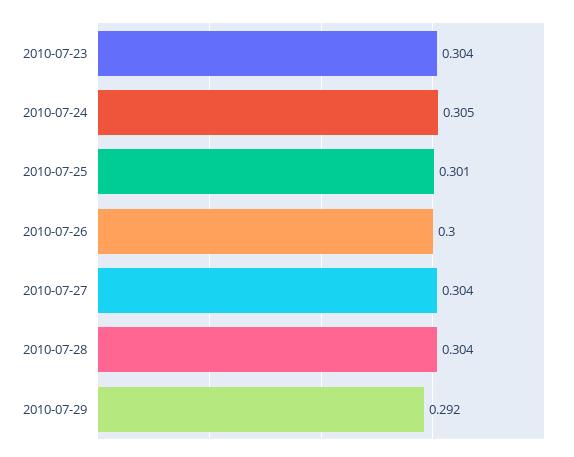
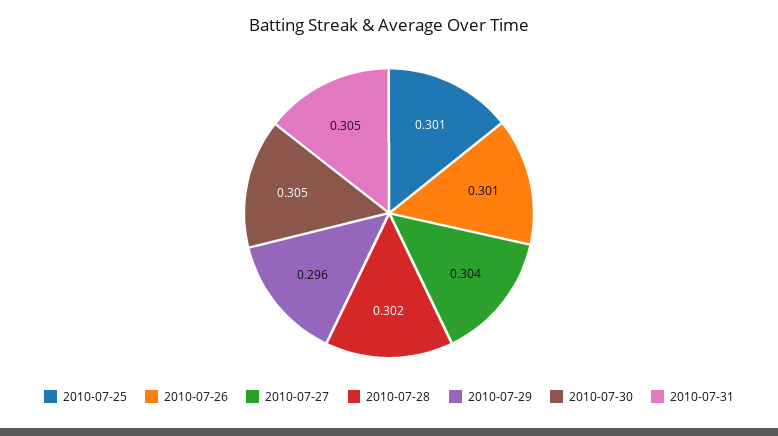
2010-07-23: 0.304 -> none
2010-07-24: 0.305 -> none
2010-07-26: 0.3 -> 0.301
2010-07-28: 0.304 -> 0.302
2010-07-29: 0.292 -> 0.296
2010-07-30: none -> 0.305
2010-07-31: none -> 0.305

